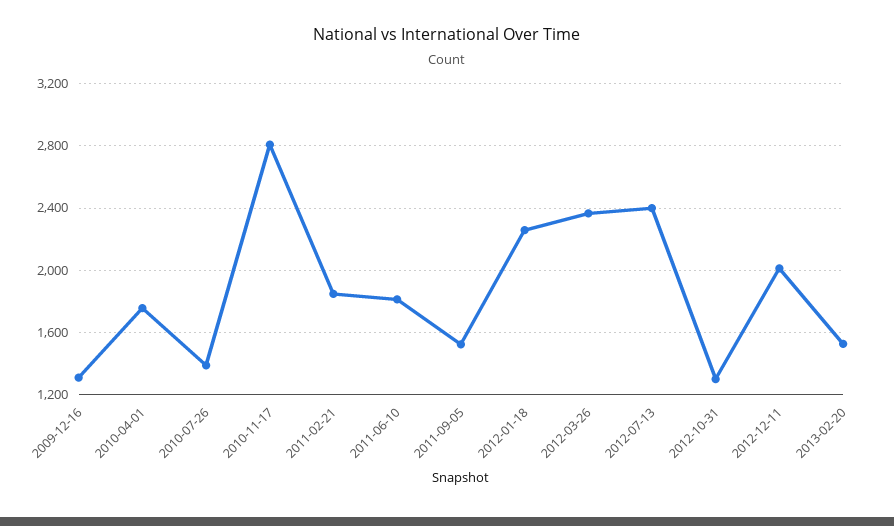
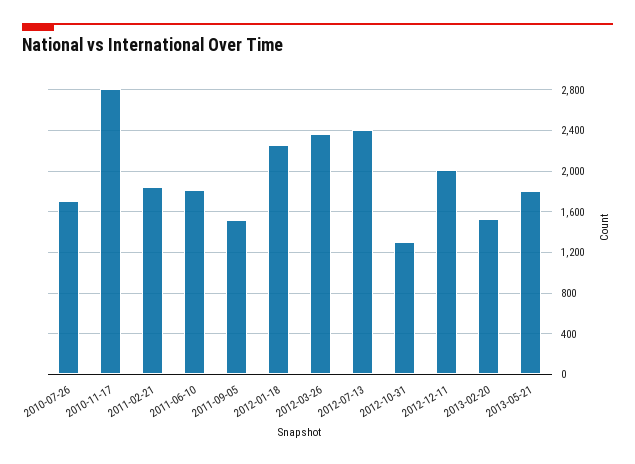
2009-12-16: 1300 -> none
2010-04-01: 1750 -> none
2010-07-26: 1400 -> 1700
2013-05-21: none -> 1800

